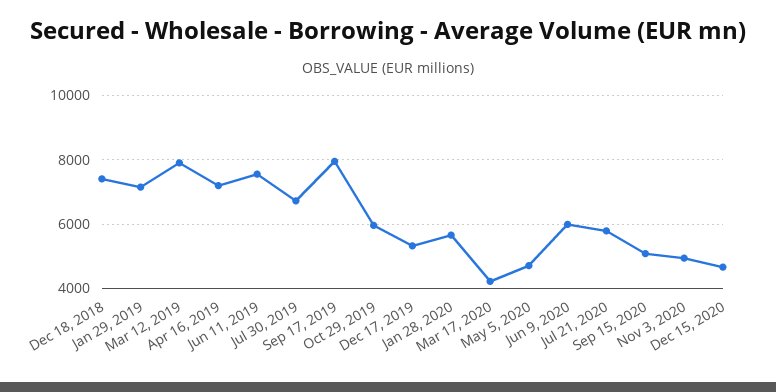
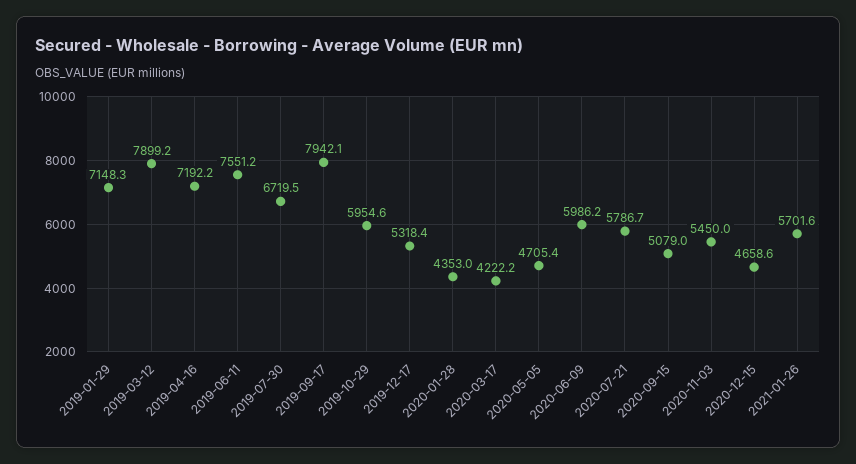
Dec 18, 2018: 7400 -> none
Jan 28, 2020: 5600 -> 4353
Nov 3, 2020: 5000 -> 5450
2021-01-26: none -> 5701.6

